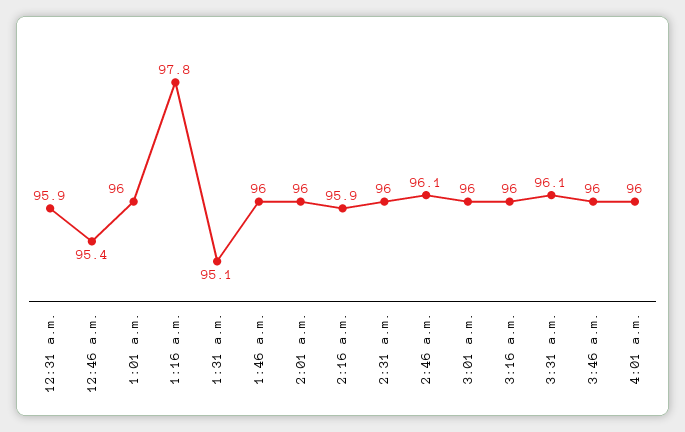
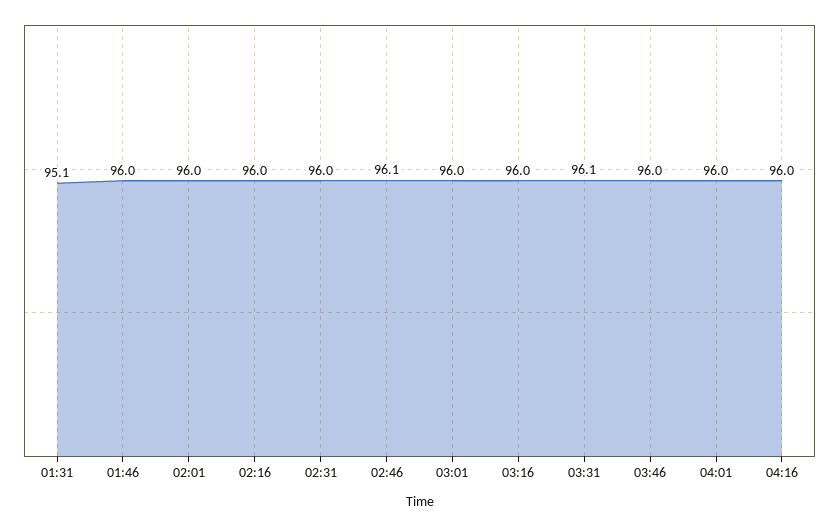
12:31 a.m.: 95.9 -> none
12:46 a.m.: 95.4 -> none
1:01 a.m.: 96 -> none
1:16 a.m.: 97.8 -> none
2:16 a.m.: 95.9 -> 96
04:16: none -> 96

